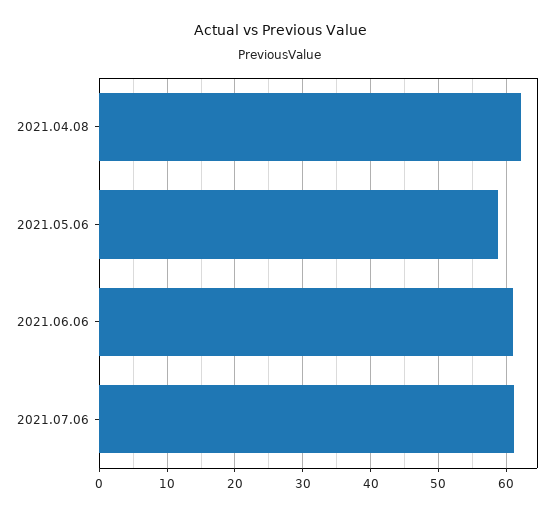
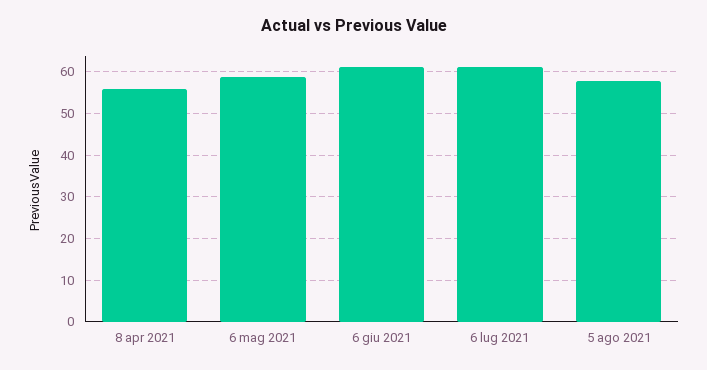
2021.04.08: 62 -> 56
5 ago 2021: none -> 58

